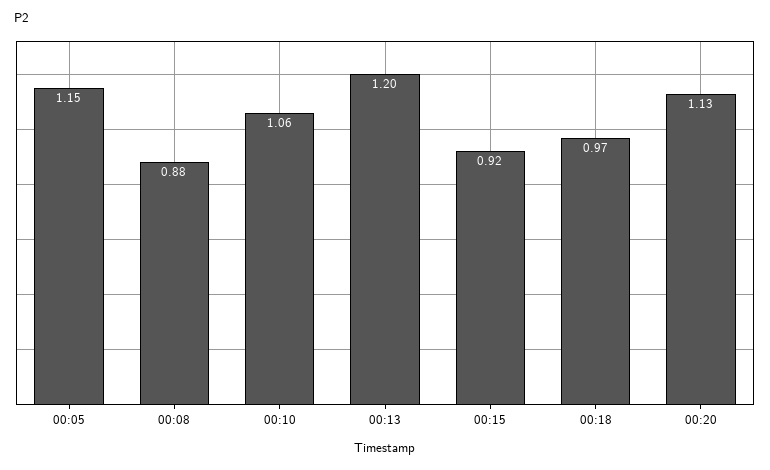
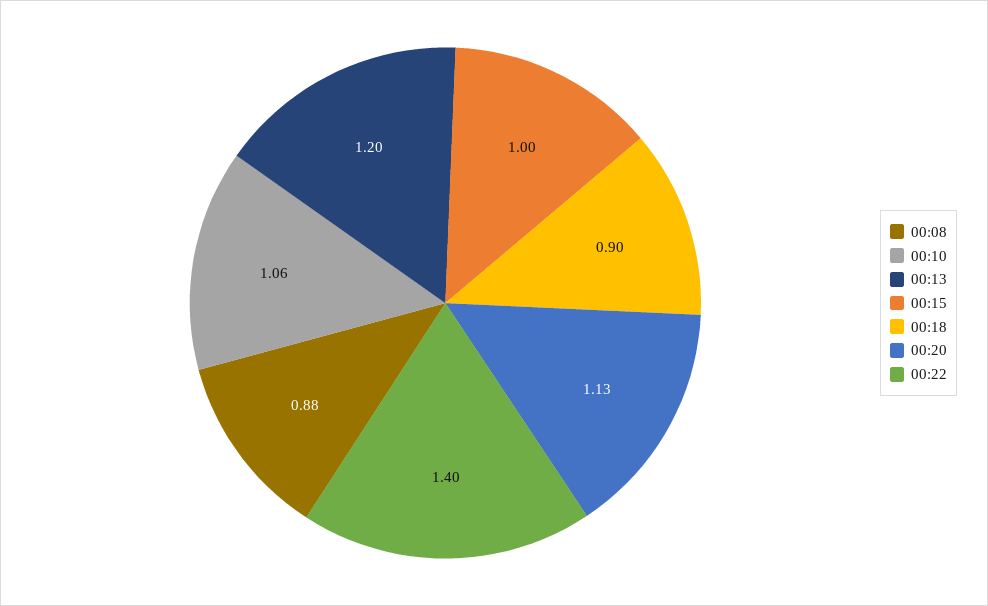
00:05: 1.15 -> none
00:15: 0.92 -> 1
00:18: 0.97 -> 0.9
00:22: none -> 1.4

